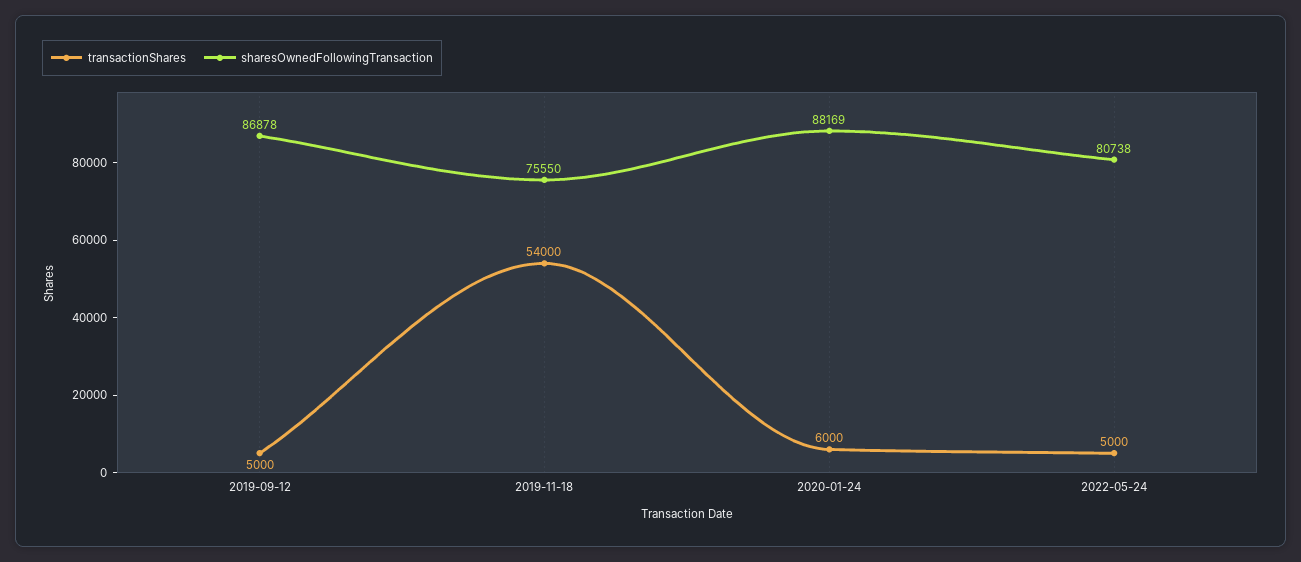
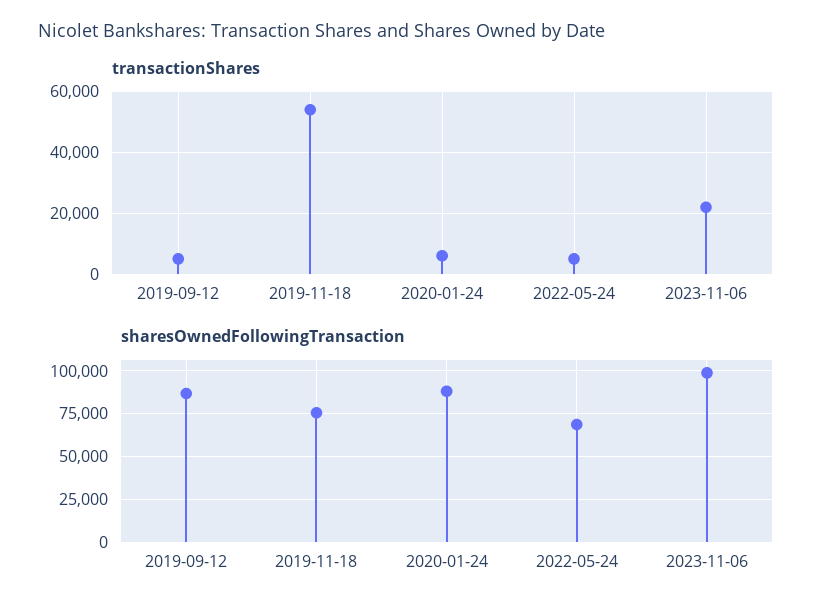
sharesOwnedFollowingTransaction, 2022-05-24: 80738 -> 70000
transactionShares, 2023-11-06: none -> 22000
sharesOwnedFollowingTransaction, 2023-11-06: none -> 100000

